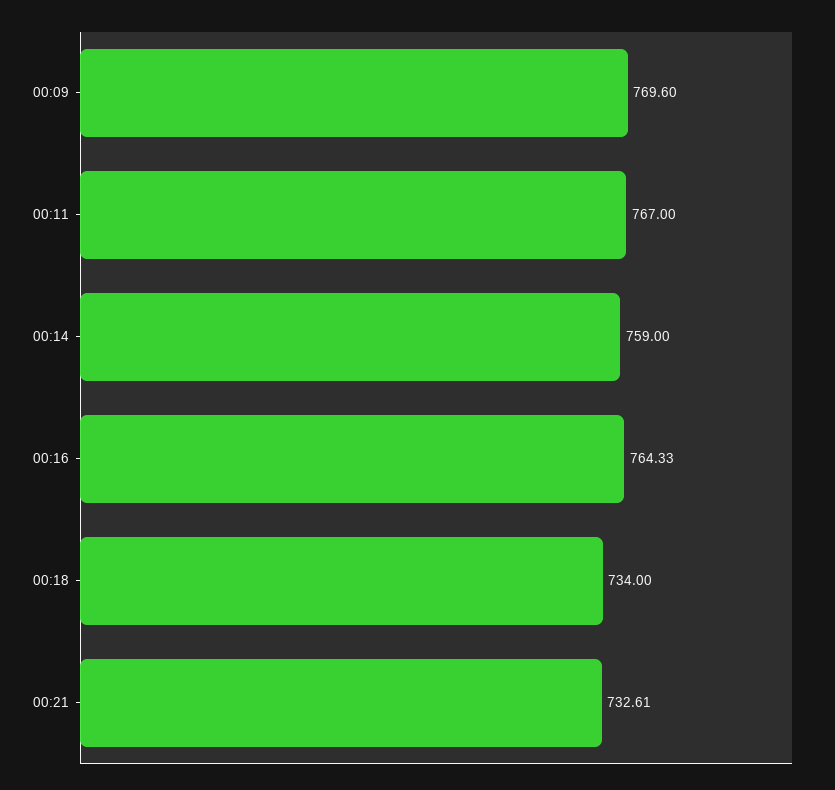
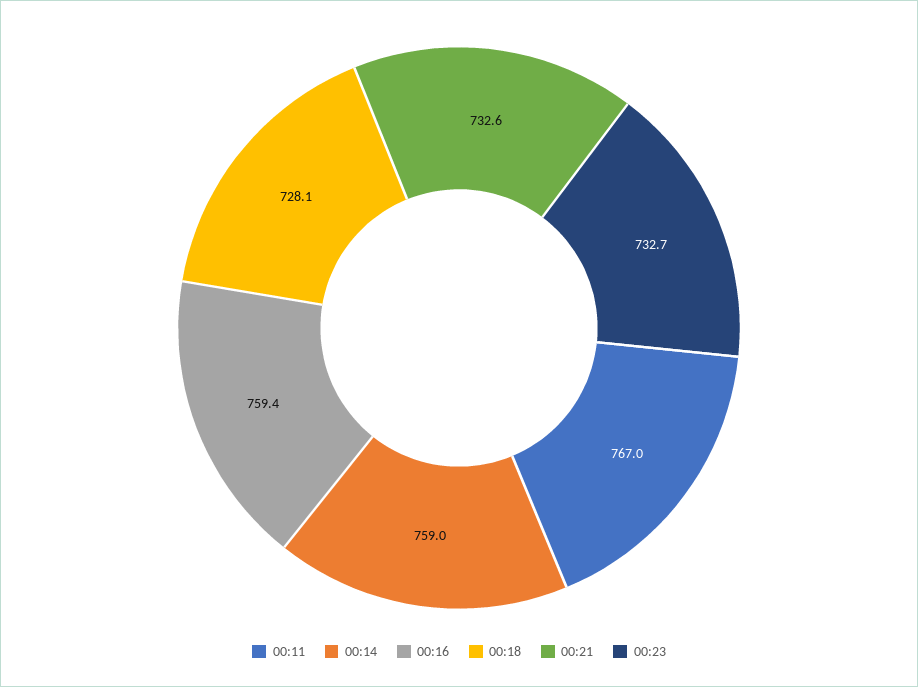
00:09: 769.6 -> none
00:16: 764.33 -> 759.4
00:18: 734 -> 728.1
00:23: none -> 732.7

